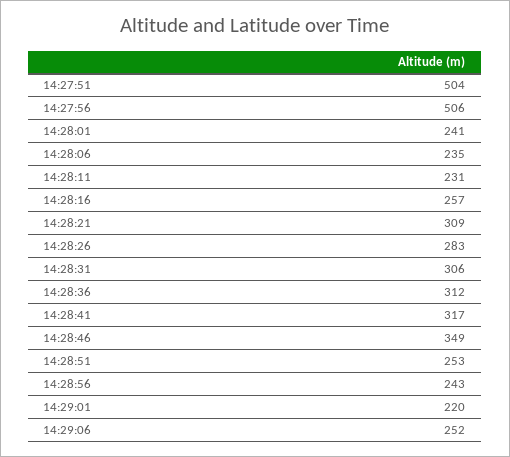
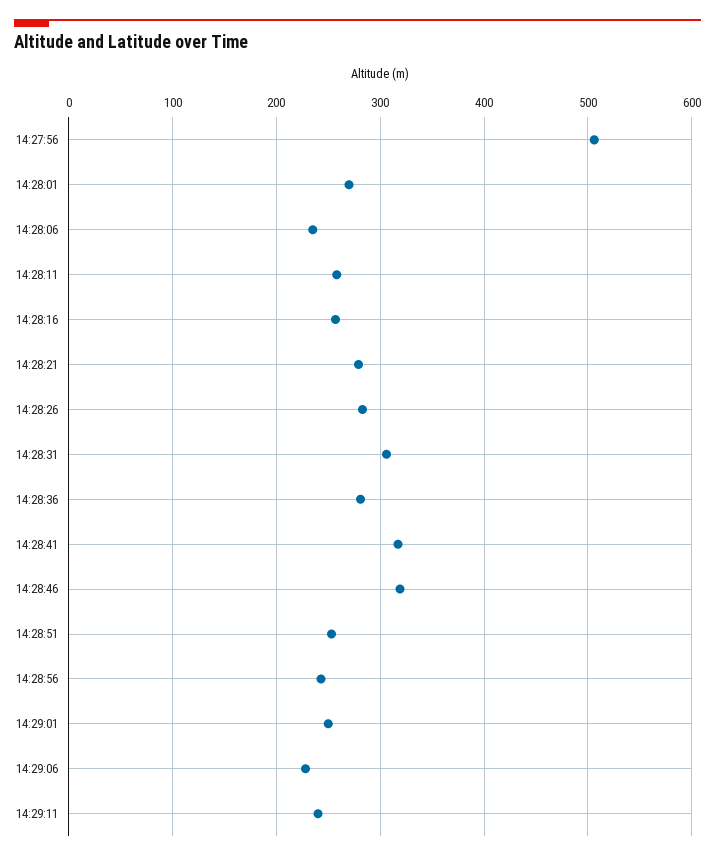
14:27:51: 504 -> none
14:28:01: 241 -> 270
14:28:11: 231 -> 260
14:28:21: 309 -> 280
14:28:36: 312 -> 280
14:28:46: 349 -> 320
14:29:01: 220 -> 250
14:29:06: 252 -> 230
14:29:11: none -> 240

